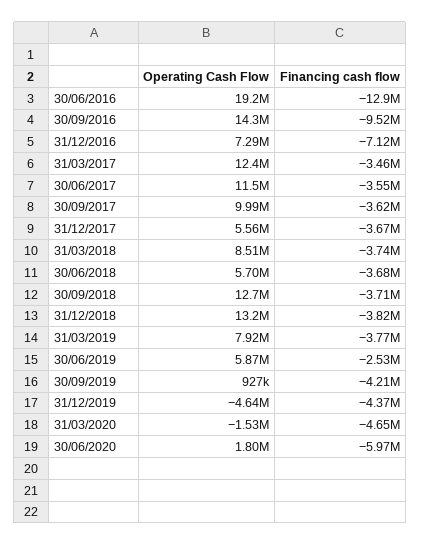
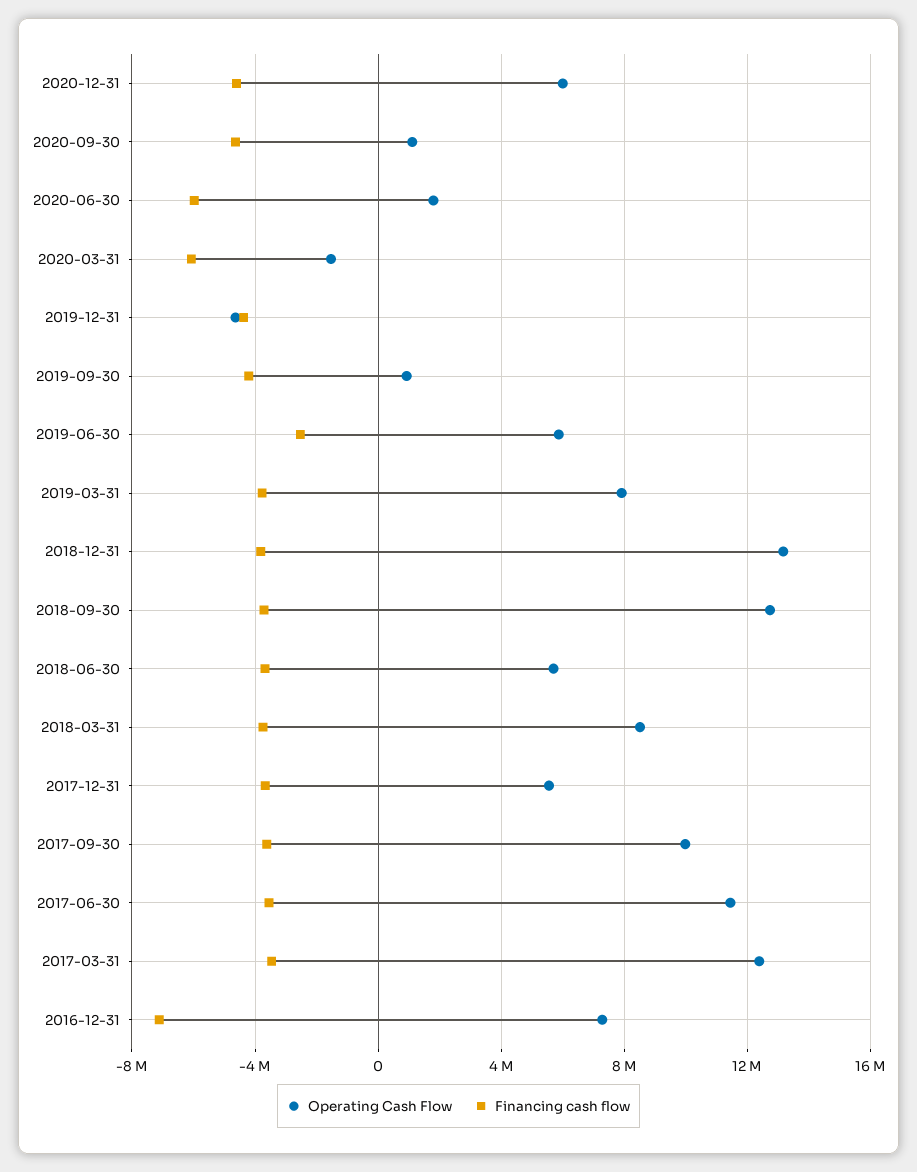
Operating Cash Flow, 30/06/2016: 19200000 -> none
Financing cash flow, 30/06/2016: -12900000 -> none
Operating Cash Flow, 30/09/2016: 14300000 -> none
Financing cash flow, 30/09/2016: -9520000 -> none
Financing cash flow, 31/03/2020: -4650000 -> -6000000
Operating Cash Flow, 2020-12-31: none -> 6000000
Financing cash flow, 2020-12-31: none -> -4500000
Operating Cash Flow, 2020-09-30: none -> 1000000
Financing cash flow, 2020-09-30: none -> -4500000

